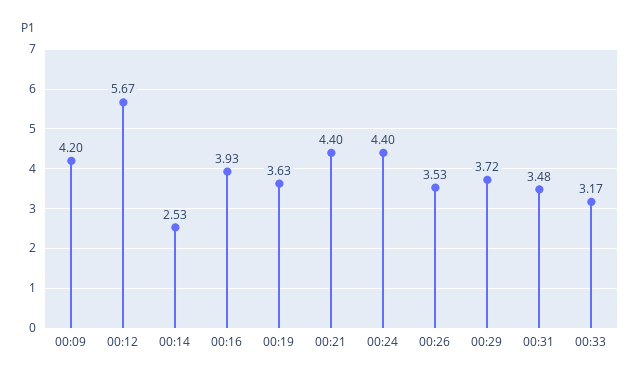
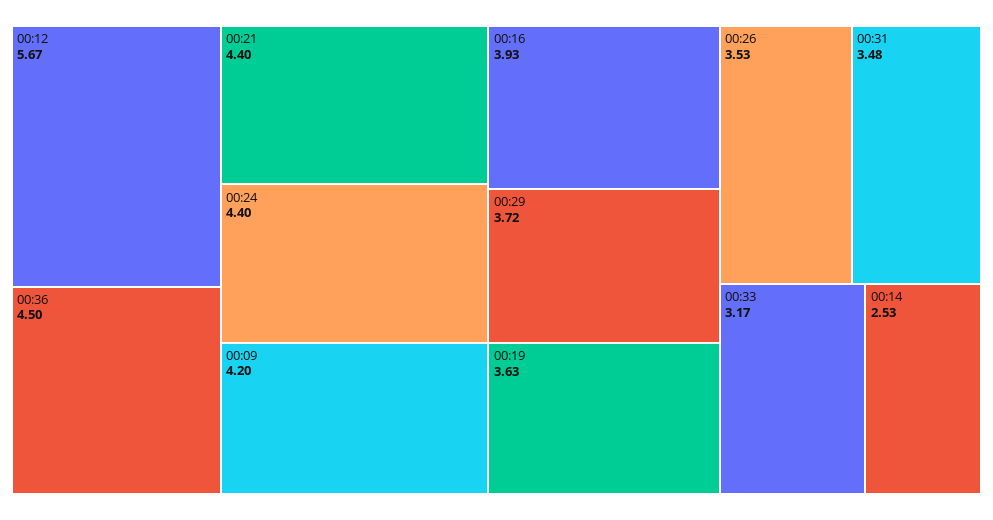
00:36: none -> 4.5

